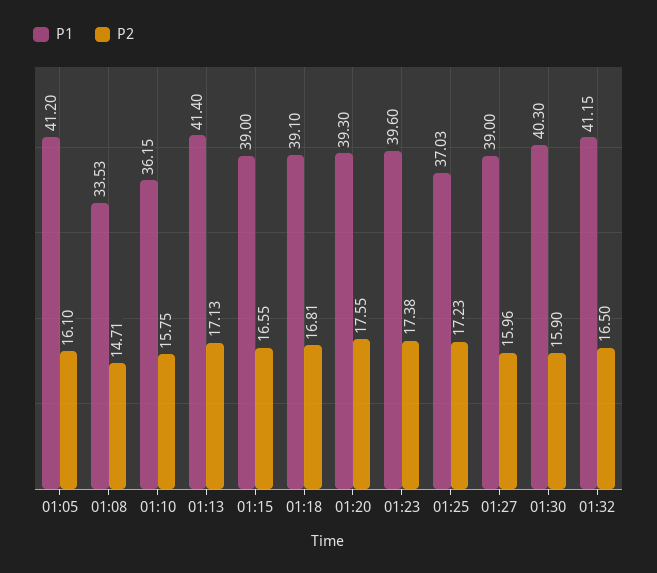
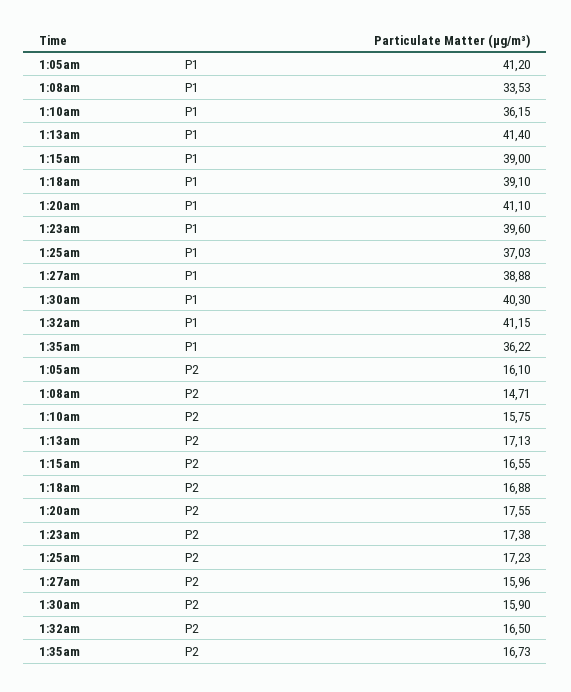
P2, 01:18: 16.81 -> 16.88
P1, 01:20: 39.3 -> 41.1
P1, 01:27: 39 -> 38.88
P1, 1:35am: none -> 36.22
P2, 1:35am: none -> 16.73

